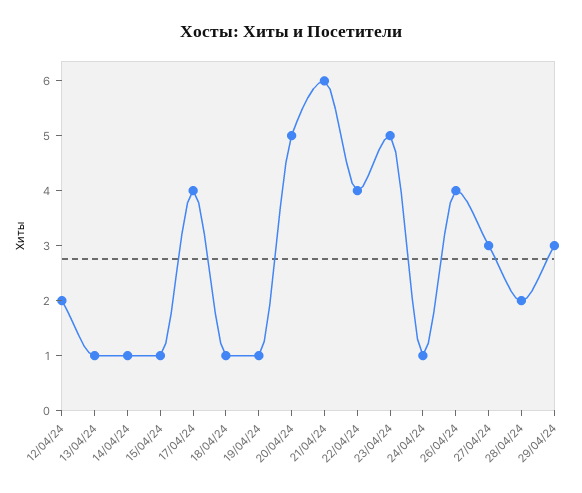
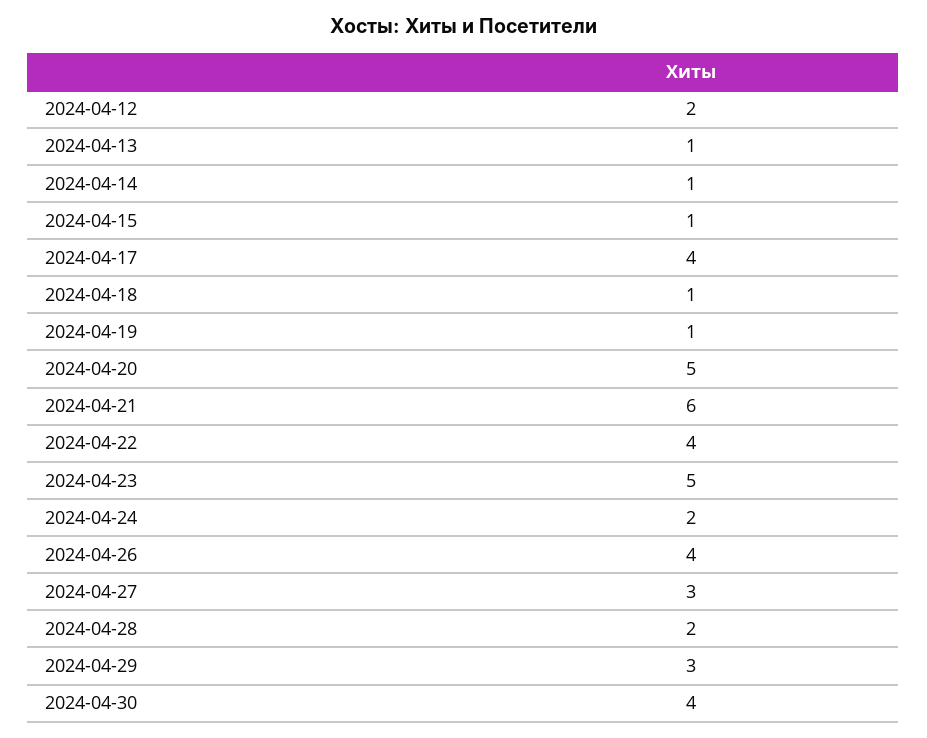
24/04/24: 1 -> 2
2024-04-30: none -> 4

